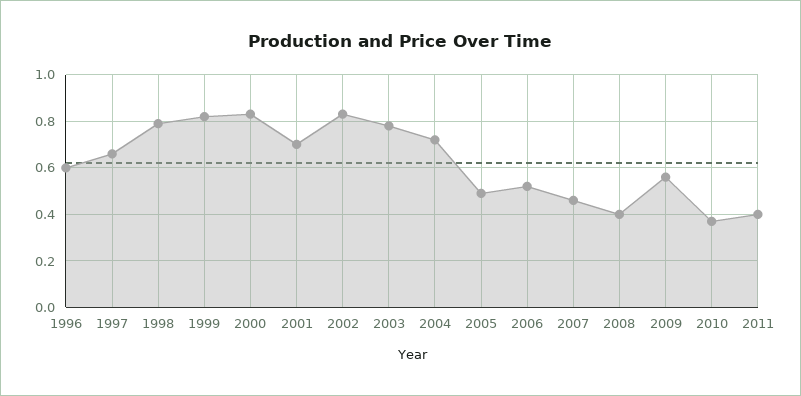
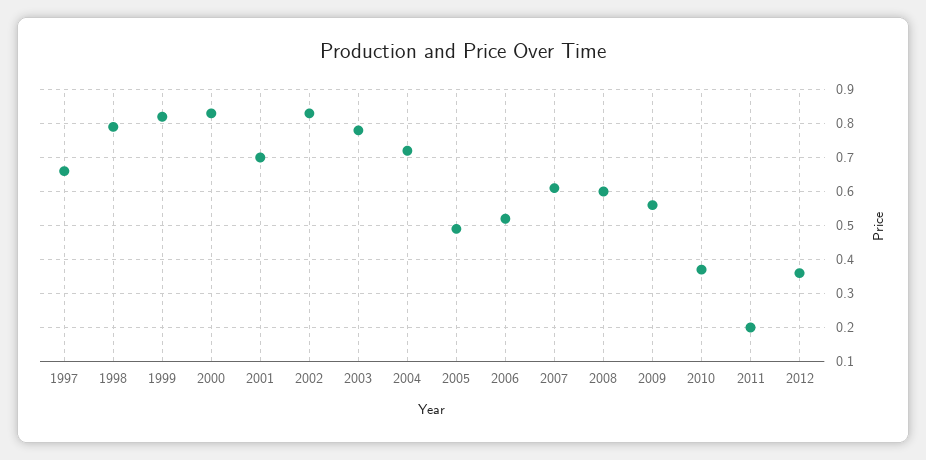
1996: 0.6 -> none
2007: 0.45 -> 0.6
2008: 0.4 -> 0.6
2011: 0.4 -> 0.2
2012: none -> 0.35

